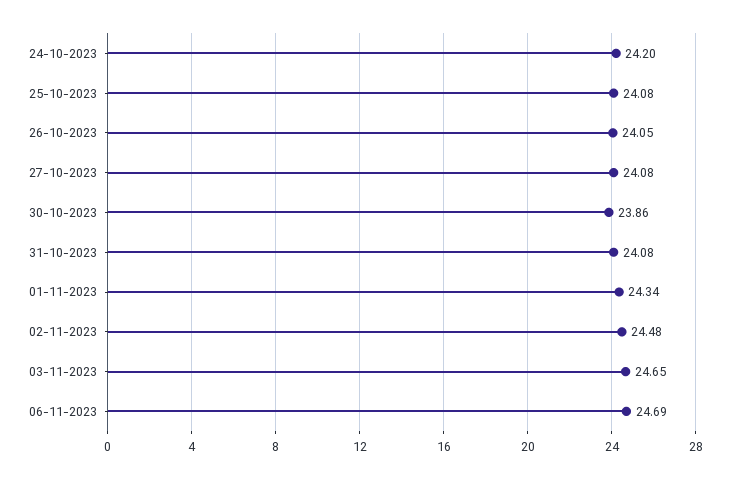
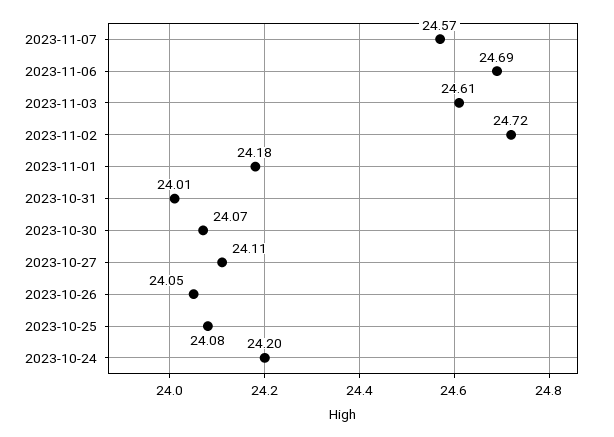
27-10-2023: 24.08 -> 24.11
30-10-2023: 23.86 -> 24.07
31-10-2023: 24.08 -> 24.01
01-11-2023: 24.34 -> 24.18
02-11-2023: 24.48 -> 24.72
03-11-2023: 24.65 -> 24.61
2023-11-07: none -> 24.57

